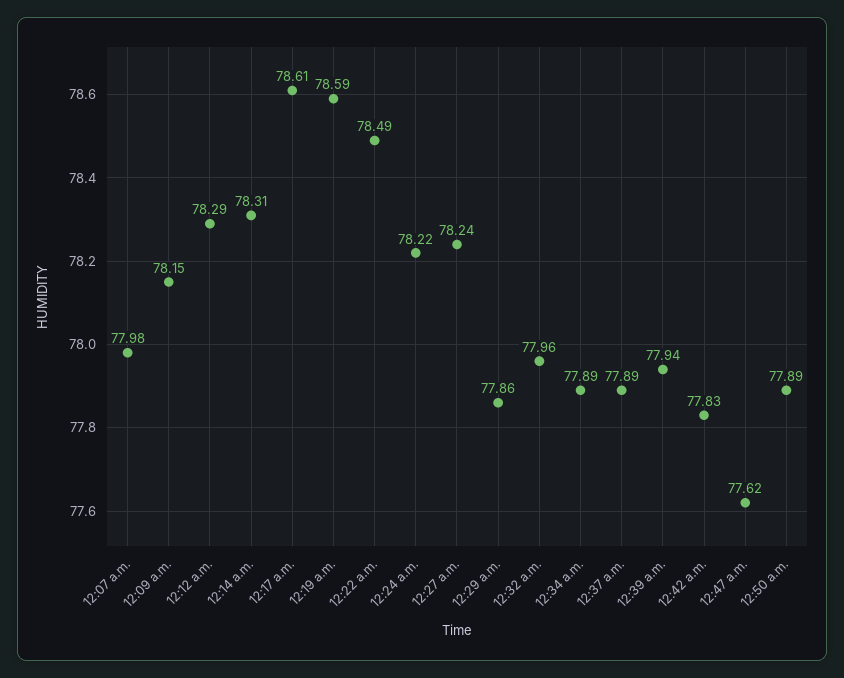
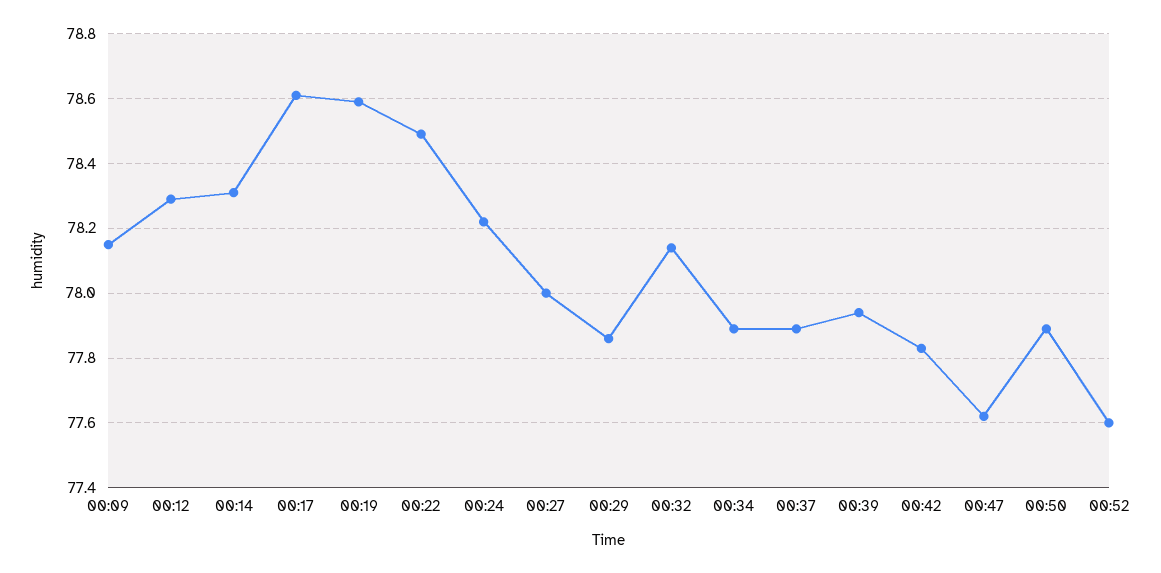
12:07 a.m.: 77.98 -> none
12:27 a.m.: 78.24 -> 78
12:32 a.m.: 77.96 -> 78.15
00:52: none -> 77.6

